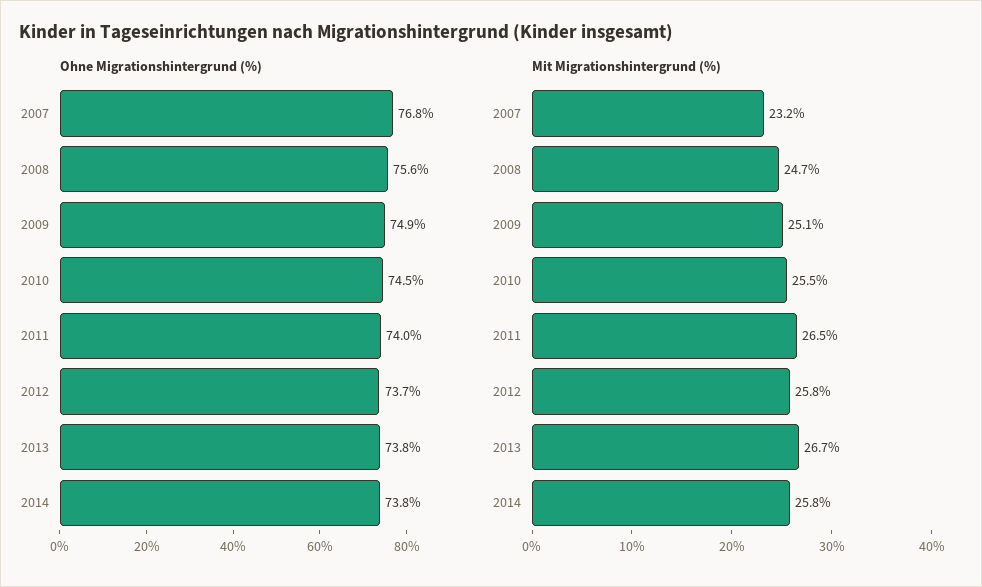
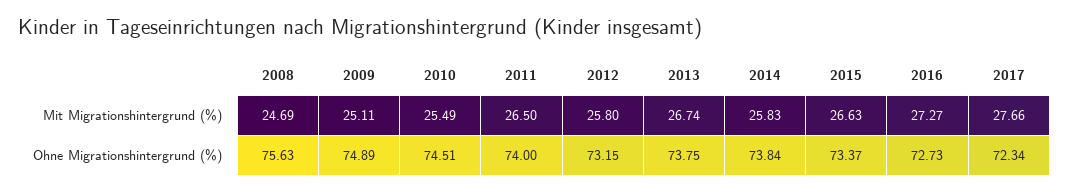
Ohne Migrationshintergrund (%), 2007: 76.8 -> none
Ohne Migrationshintergrund (%), 2012: 73.7 -> 73.15
Mit Migrationshintergrund (%), 2007: 23.2 -> none
Mit Migrationshintergrund (%), 2015: none -> 26.63
Mit Migrationshintergrund (%), 2016: none -> 27.27
Mit Migrationshintergrund (%), 2017: none -> 27.66
Ohne Migrationshintergrund (%), 2015: none -> 73.37
Ohne Migrationshintergrund (%), 2016: none -> 72.73
Ohne Migrationshintergrund (%), 2017: none -> 72.34

